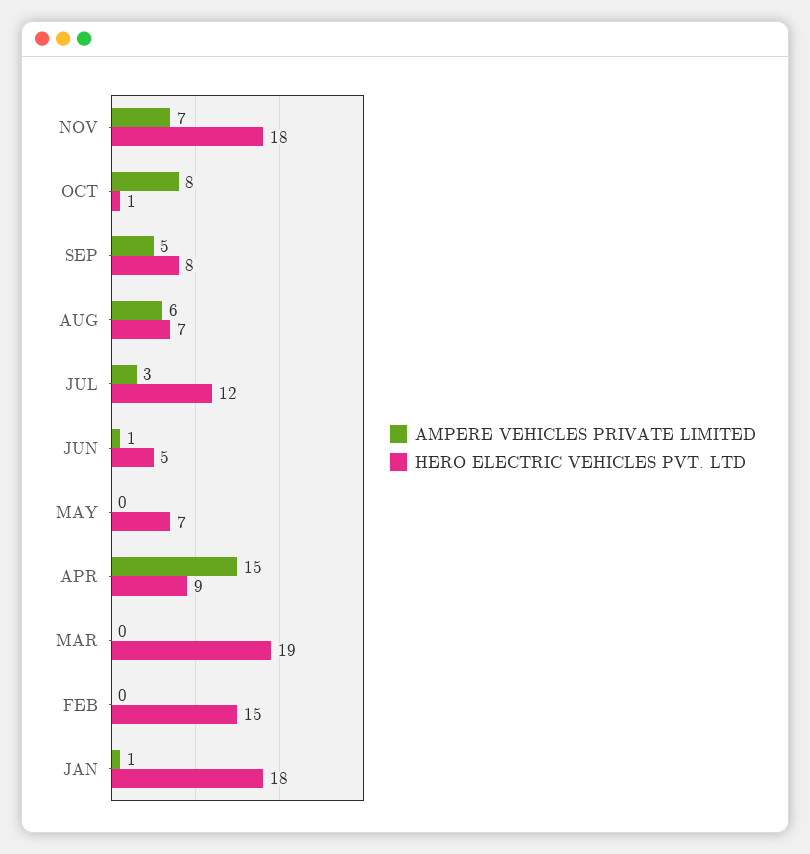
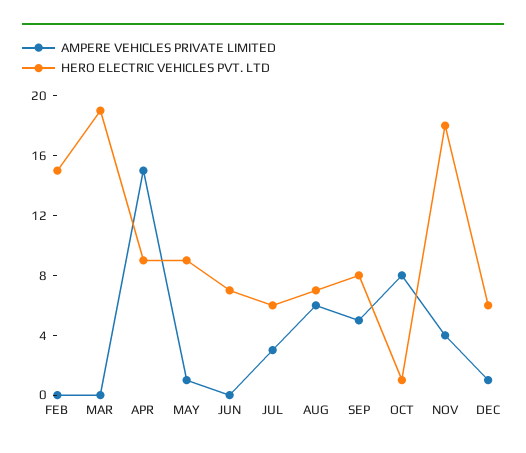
AMPERE VEHICLES PRIVATE LIMITED, NOV: 7 -> 4
HERO ELECTRIC VEHICLES PVT. LTD, JUL: 12 -> 6
AMPERE VEHICLES PRIVATE LIMITED, JUN: 1 -> 0
HERO ELECTRIC VEHICLES PVT. LTD, JUN: 5 -> 7
AMPERE VEHICLES PRIVATE LIMITED, MAY: 0 -> 1
HERO ELECTRIC VEHICLES PVT. LTD, MAY: 7 -> 9
AMPERE VEHICLES PRIVATE LIMITED, JAN: 1 -> none
HERO ELECTRIC VEHICLES PVT. LTD, JAN: 18 -> none
AMPERE VEHICLES PRIVATE LIMITED, DEC: none -> 1
HERO ELECTRIC VEHICLES PVT. LTD, DEC: none -> 6

